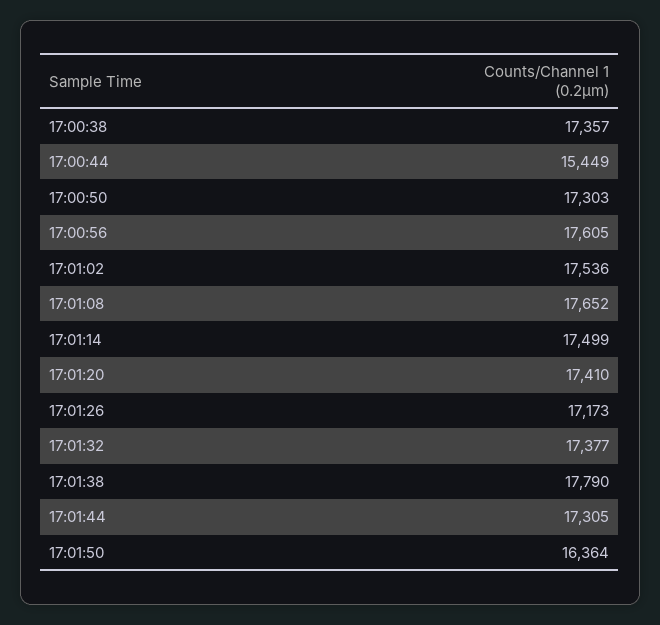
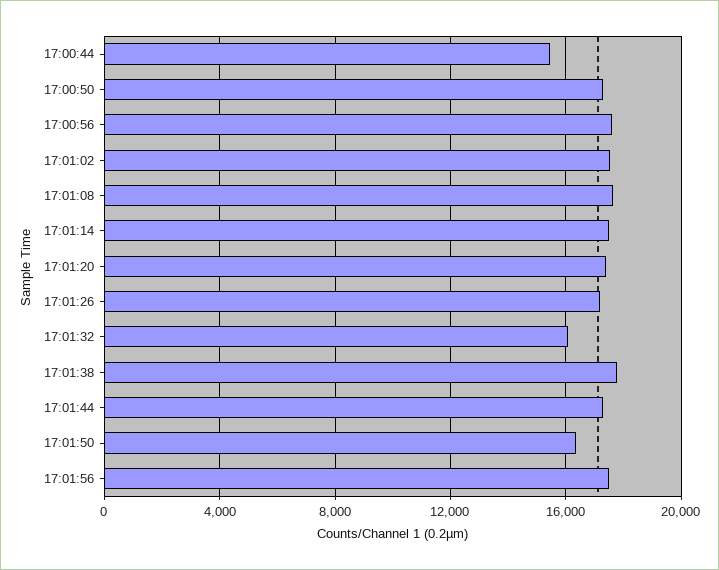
17:00:38: 17357 -> none
17:01:32: 17377 -> 16000
17:01:56: none -> 17500

